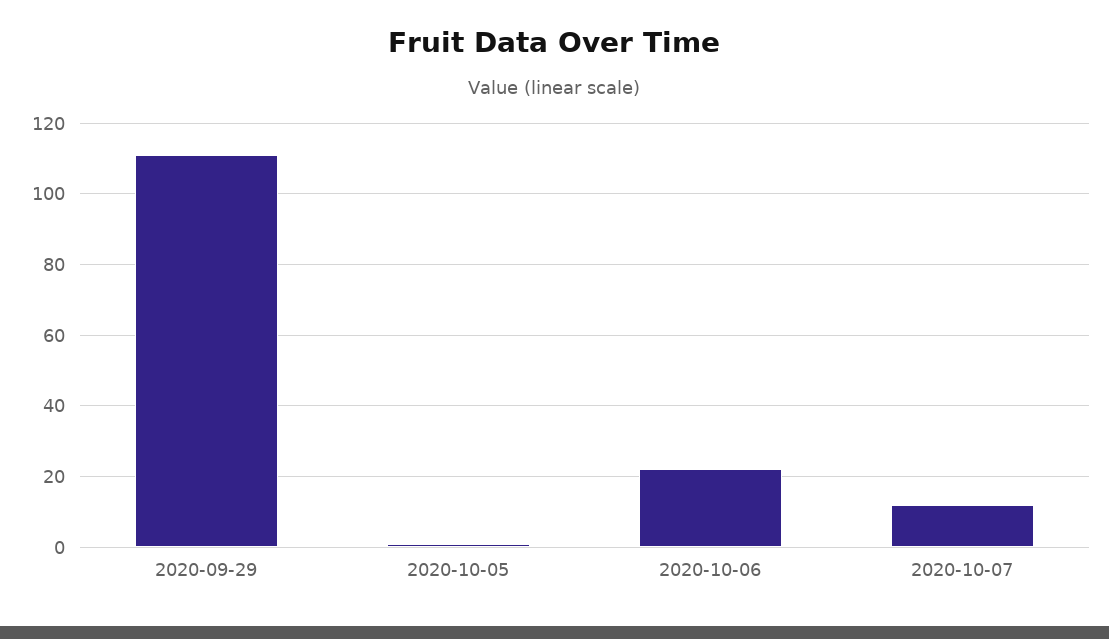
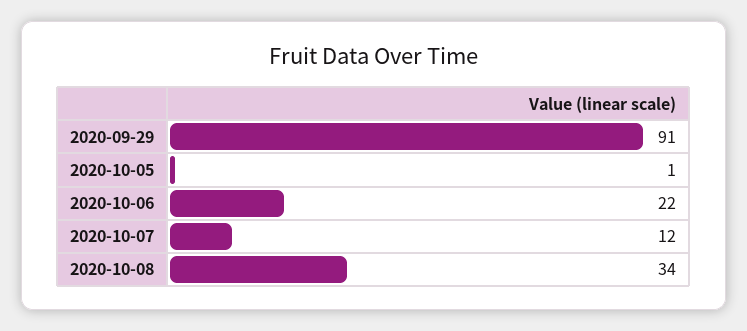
2020-09-29: 110 -> 91
2020-10-08: none -> 34

